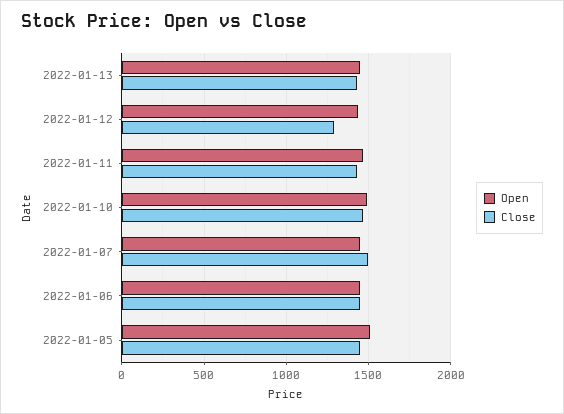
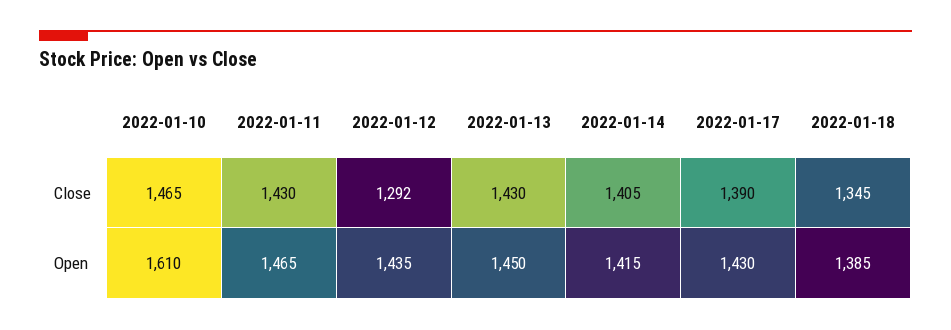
Open, 2022-01-10: 1500 -> 1610
Open, 2022-01-07: 1450 -> none
Close, 2022-01-07: 1500 -> none
Open, 2022-01-06: 1450 -> none
Close, 2022-01-06: 1450 -> none
Open, 2022-01-05: 1500 -> none
Close, 2022-01-05: 1450 -> none
Close, 2022-01-14: none -> 1405
Close, 2022-01-17: none -> 1390
Close, 2022-01-18: none -> 1345
Open, 2022-01-14: none -> 1415
Open, 2022-01-17: none -> 1430
Open, 2022-01-18: none -> 1385

